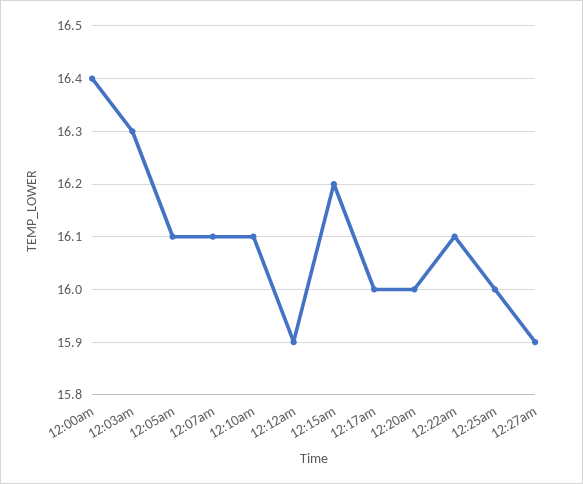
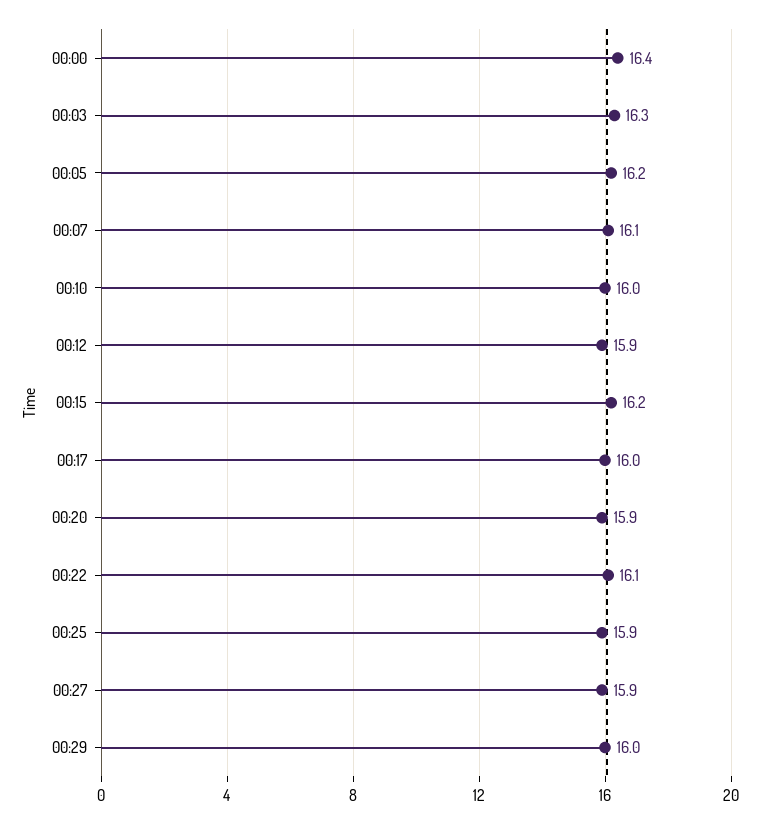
12:05am: 16.1 -> 16.2
12:10am: 16.1 -> 16
12:20am: 16 -> 15.9
12:25am: 16 -> 15.9
00:29: none -> 16

